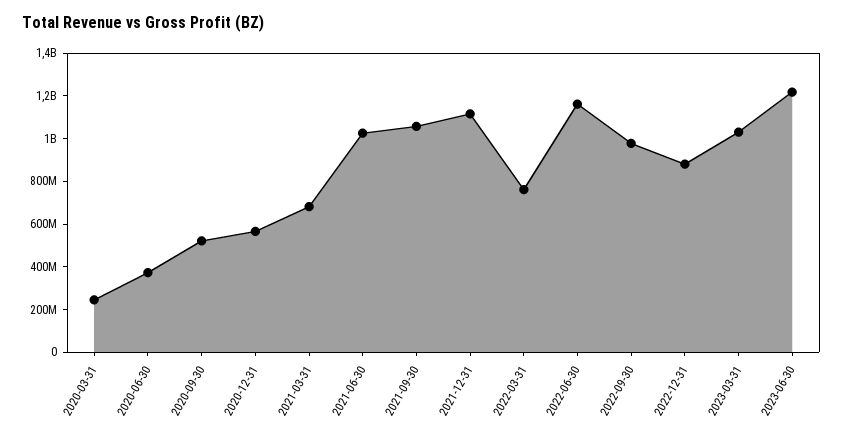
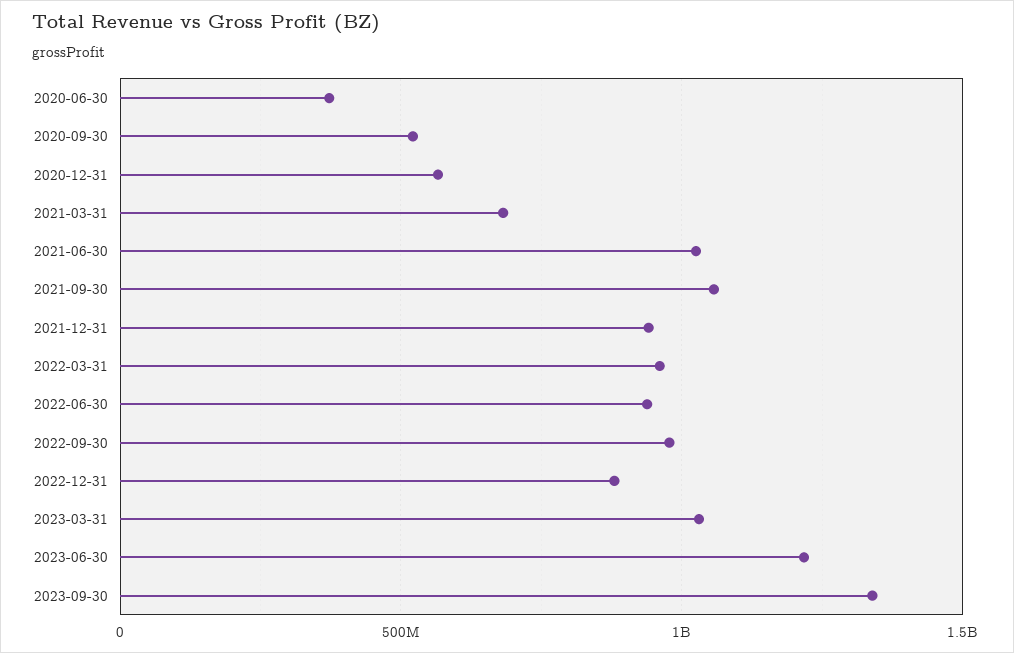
2020-03-31: 250000000 -> none
2021-12-31: 1100000000 -> 950000000
2022-03-31: 750000000 -> 950000000
2022-06-30: 1150000000 -> 950000000
2023-09-30: none -> 1350000000

